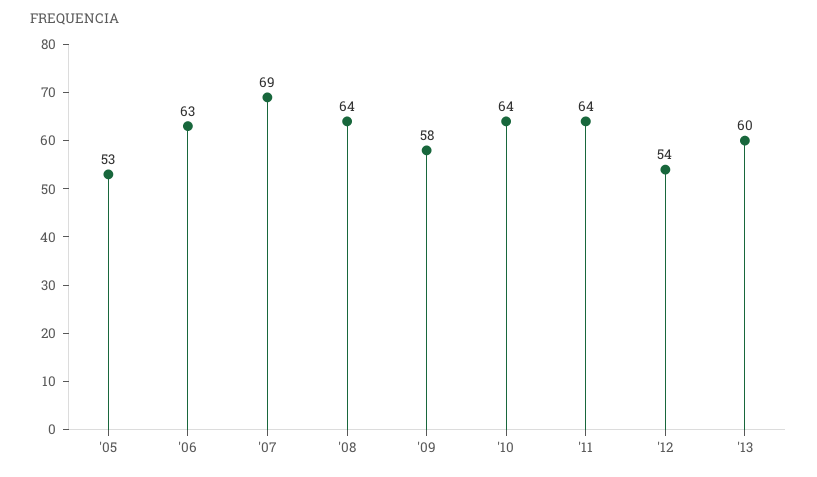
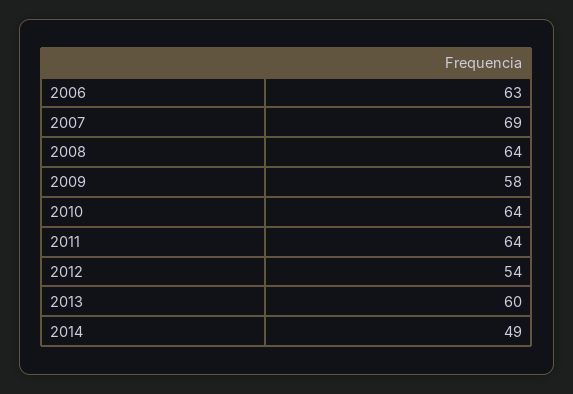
'05: 53 -> none
2014: none -> 49

